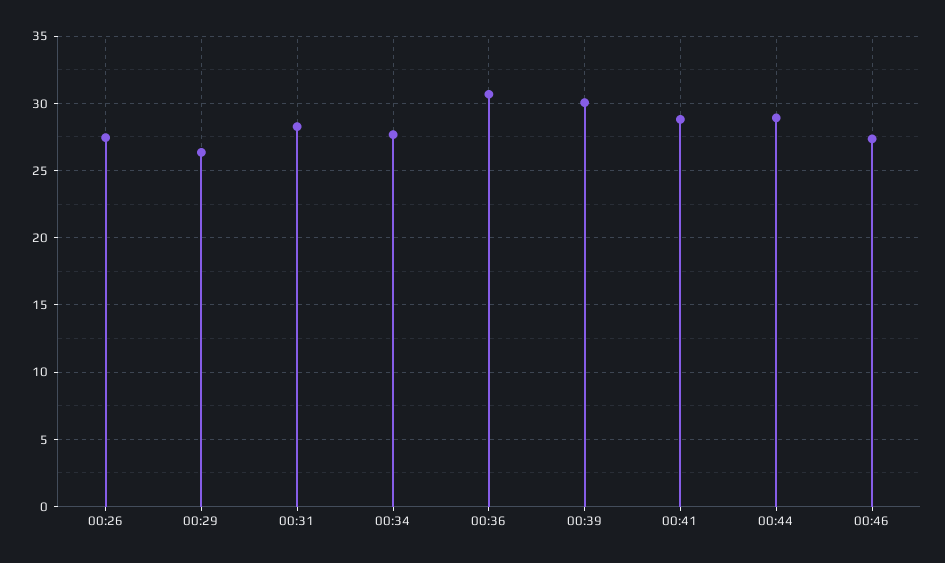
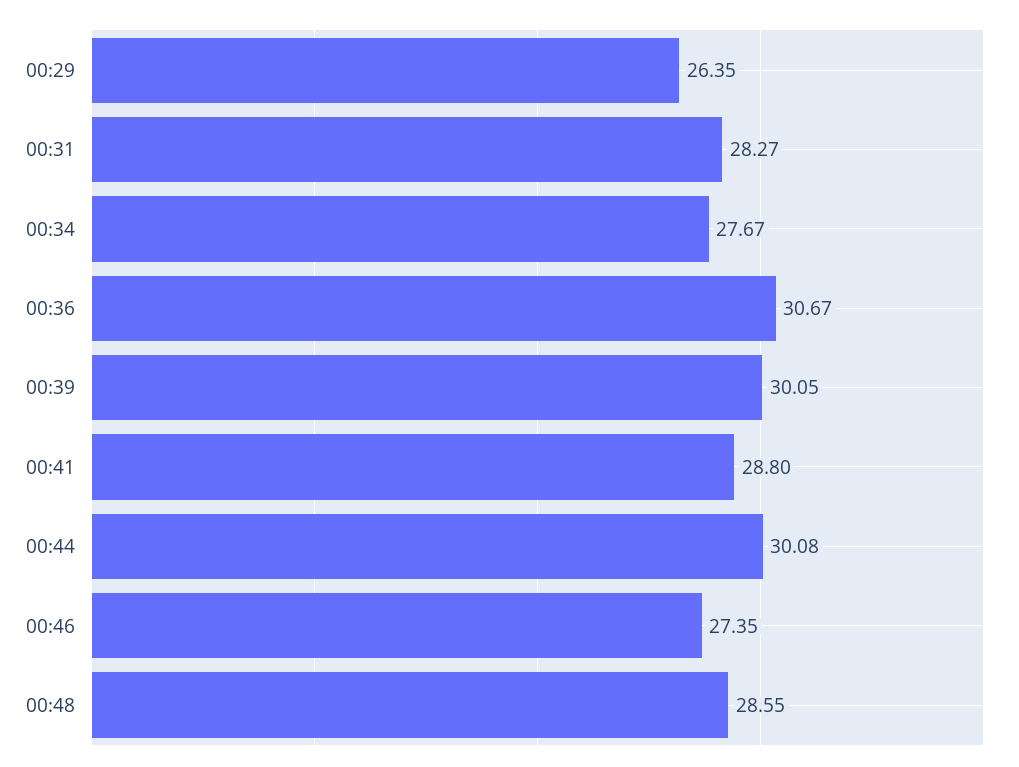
00:26: 27.5 -> none
00:44: 29 -> 30.08
00:48: none -> 28.55

